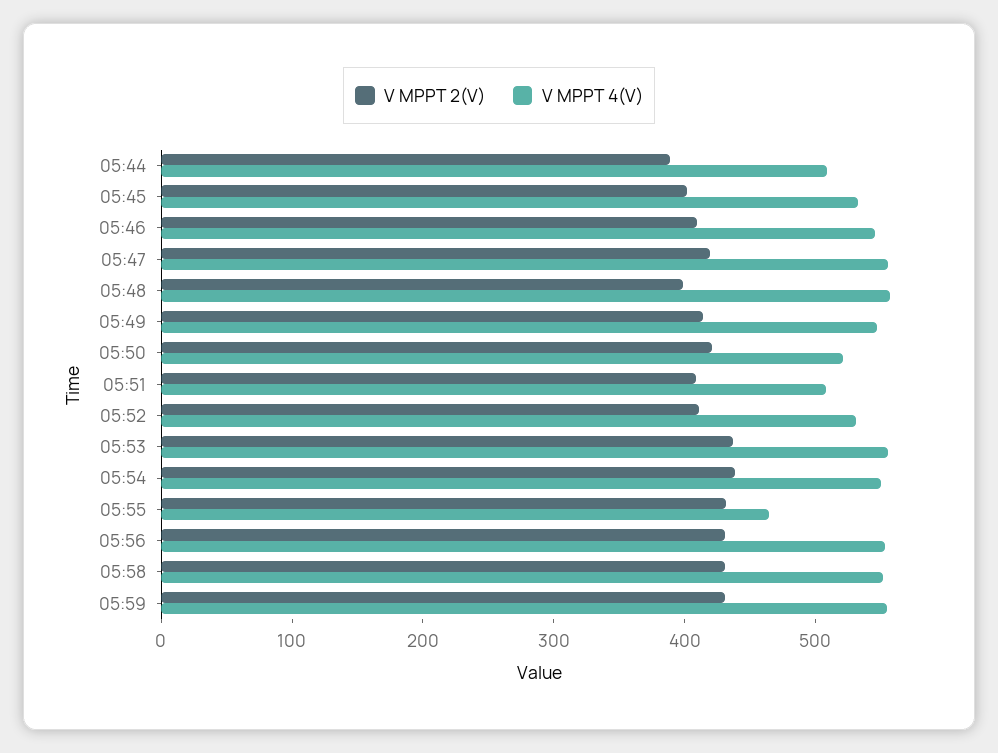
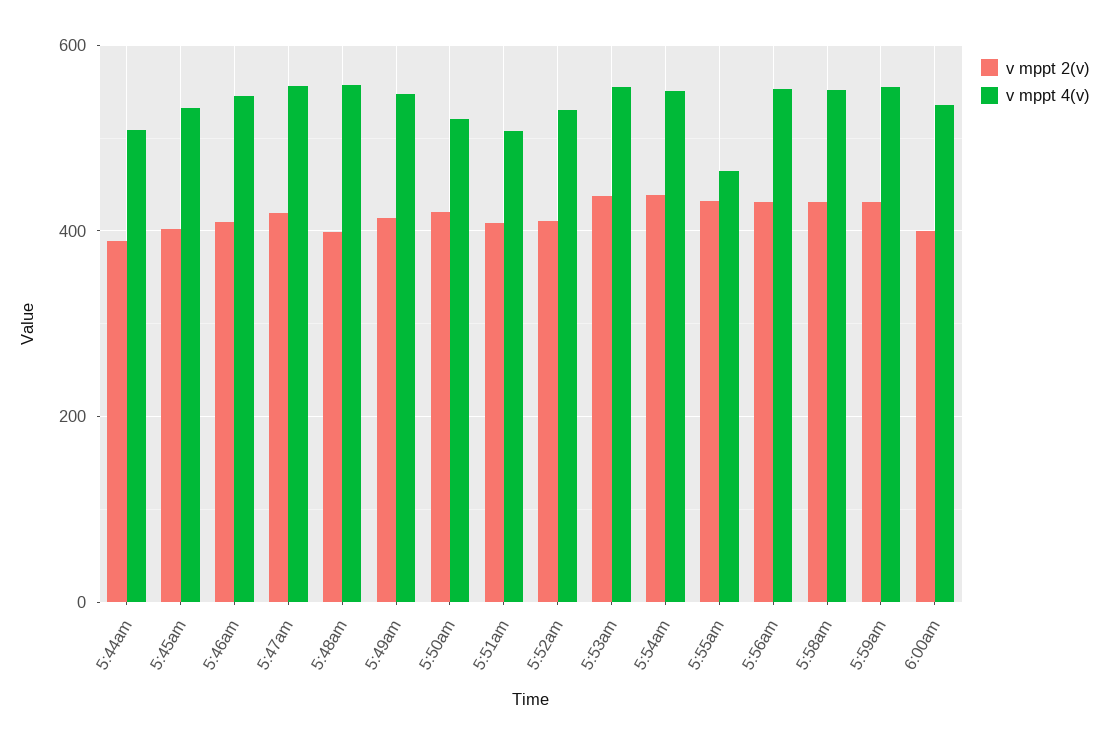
V MPPT 2(V), 6:00am: none -> 400
V MPPT 4(V), 6:00am: none -> 540

